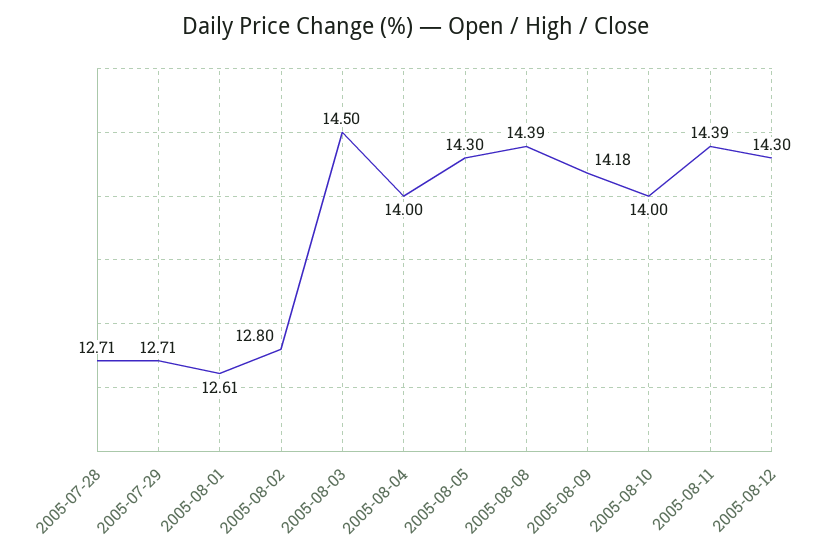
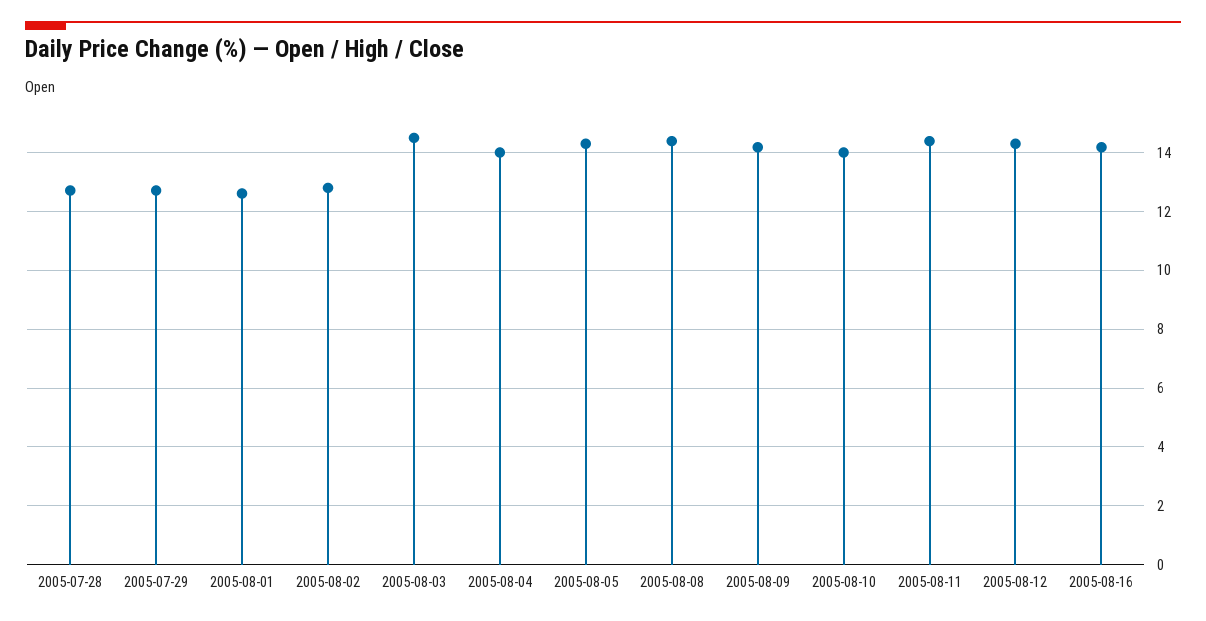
2005-08-16: none -> 14.25

